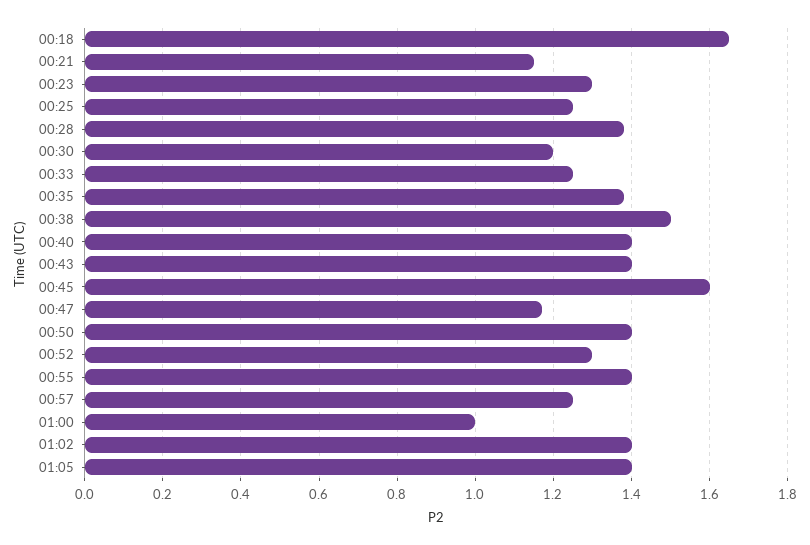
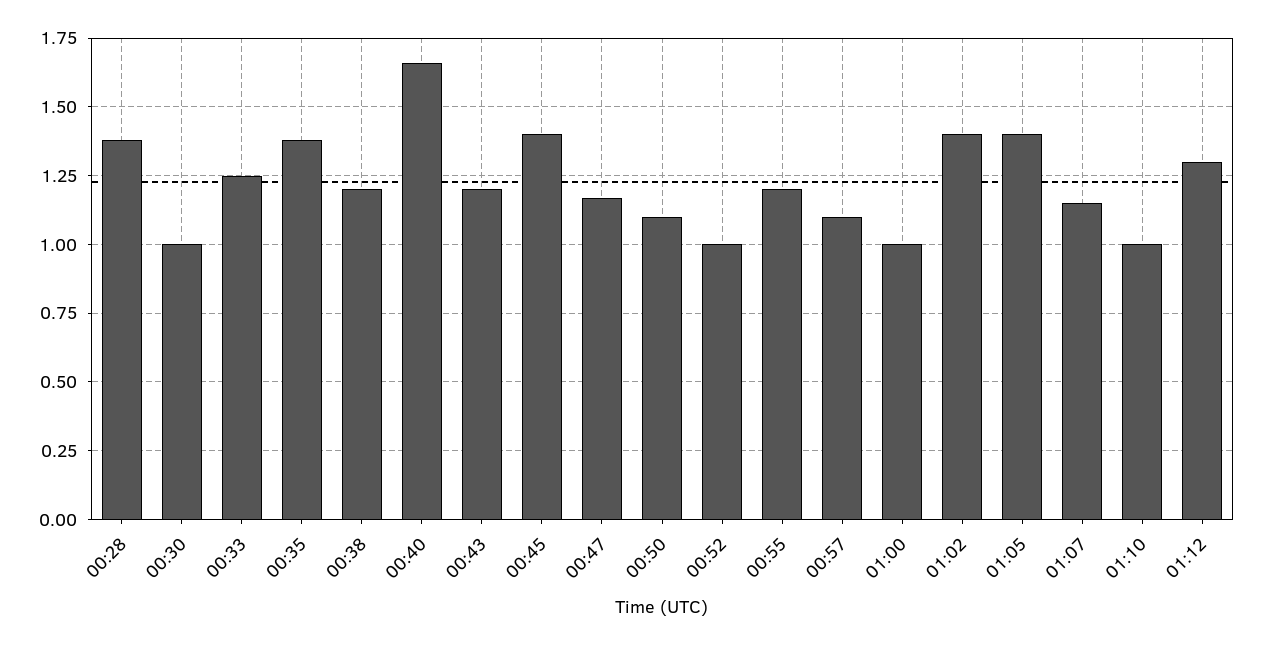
00:18: 1.65 -> none
00:21: 1.15 -> none
00:23: 1.3 -> none
00:25: 1.25 -> none
00:30: 1.2 -> 1
00:38: 1.5 -> 1.2
00:40: 1.4 -> 1.65
00:43: 1.4 -> 1.2
00:45: 1.6 -> 1.4
00:50: 1.4 -> 1.1
00:52: 1.3 -> 1
00:55: 1.4 -> 1.2
00:57: 1.25 -> 1.1
01:07: none -> 1.15
01:10: none -> 1
01:12: none -> 1.3

